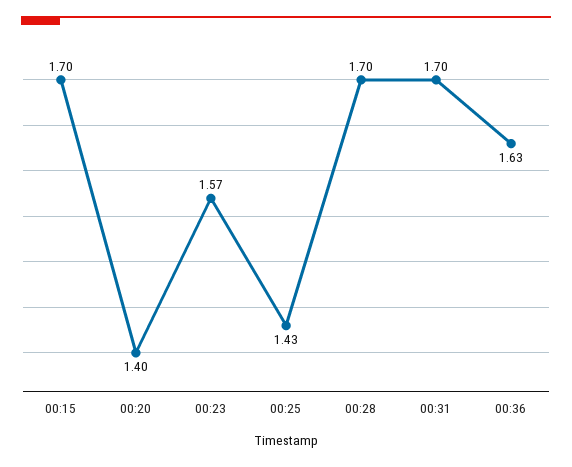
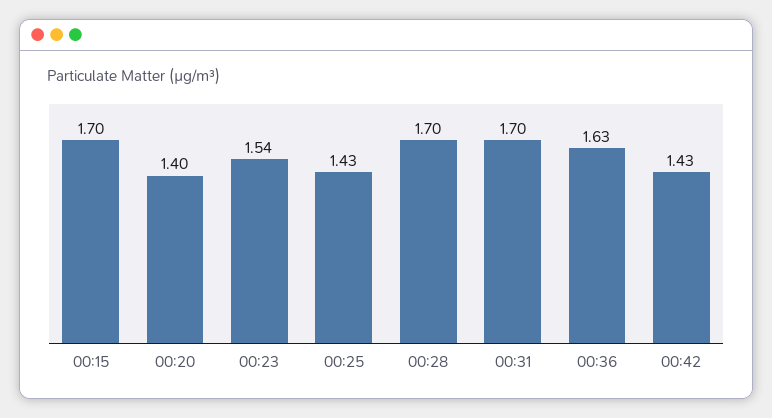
00:23: 1.57 -> 1.54
00:42: none -> 1.43

